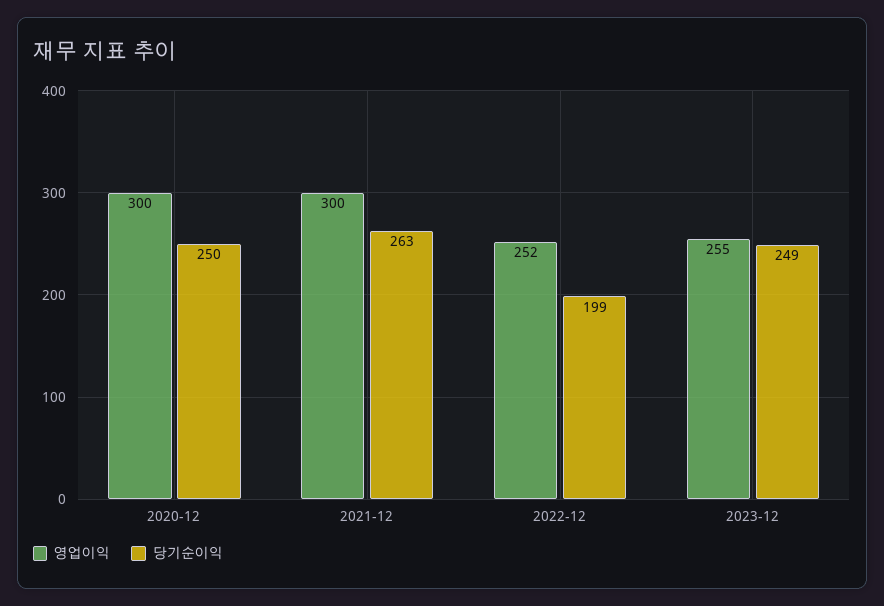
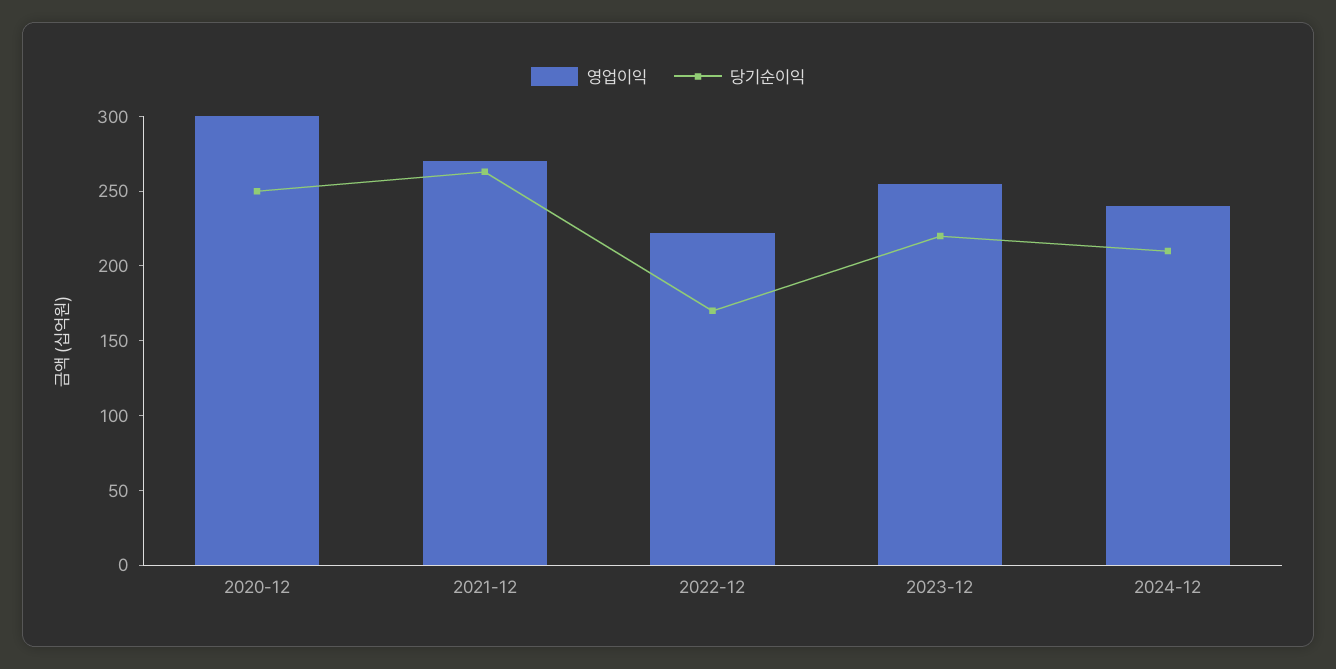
영업이익, 2021-12: 300 -> 270
영업이익, 2022-12: 252 -> 220
당기순이익, 2022-12: 199 -> 170
당기순이익, 2023-12: 249 -> 220
영업이익, 2024-12: none -> 240
당기순이익, 2024-12: none -> 210

